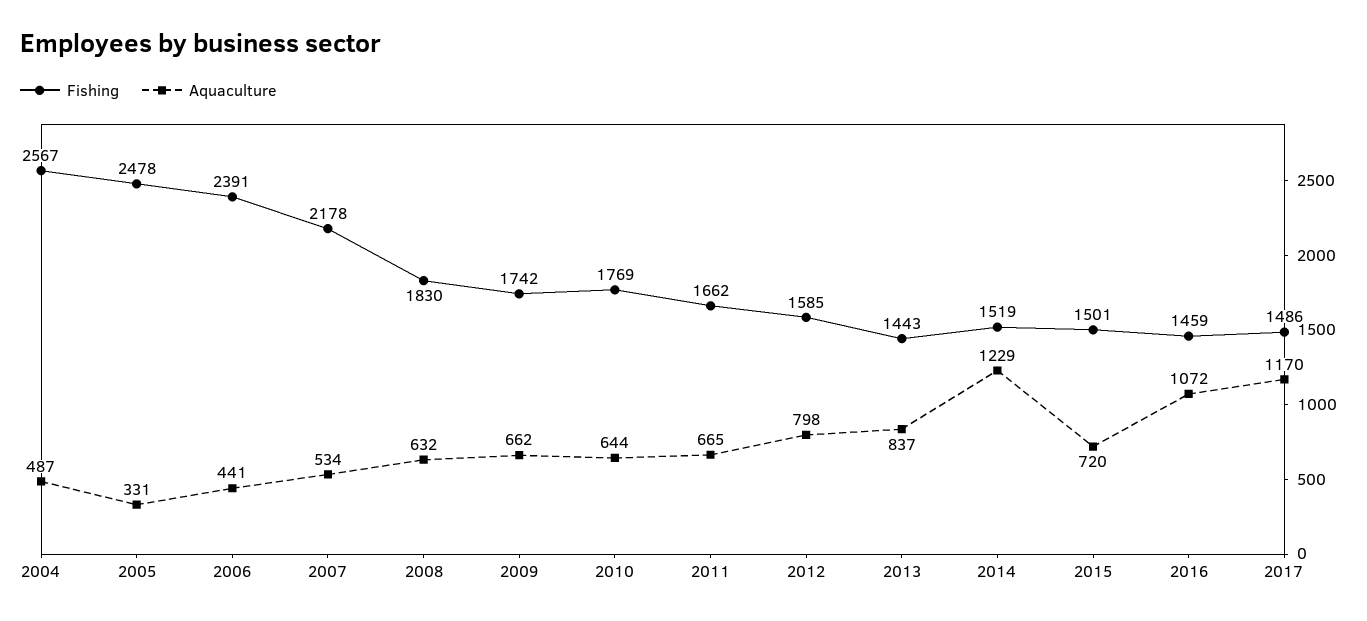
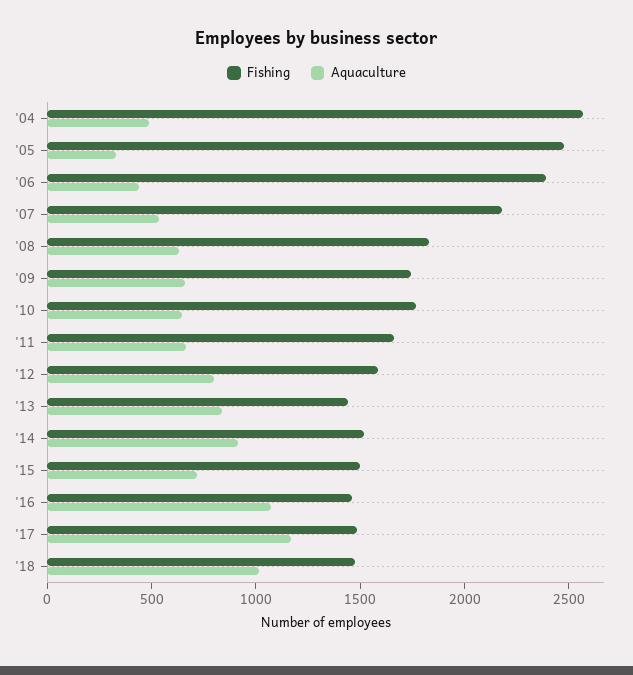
Aquaculture, 2014: 1229 -> 900
Fishing, '18: none -> 1500
Aquaculture, '18: none -> 1000

